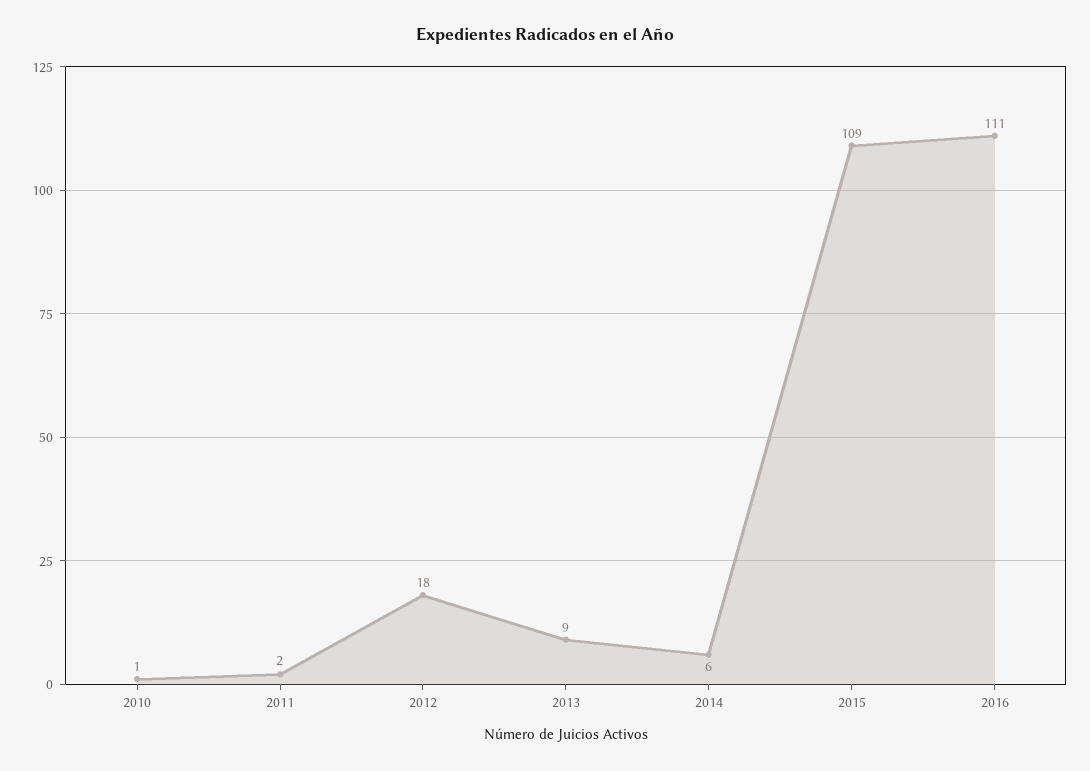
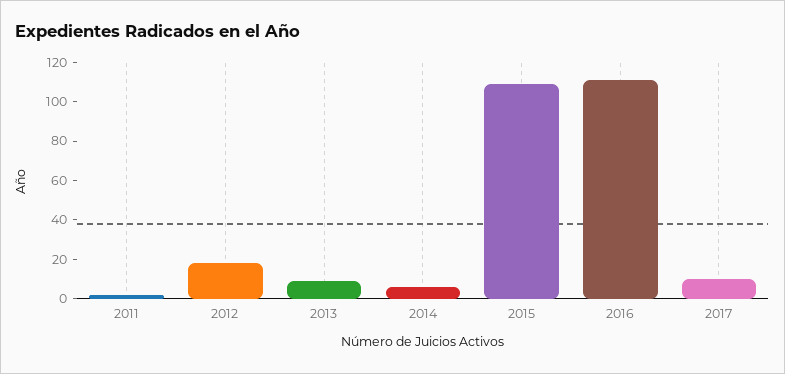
2010: 1 -> none
2017: none -> 10

